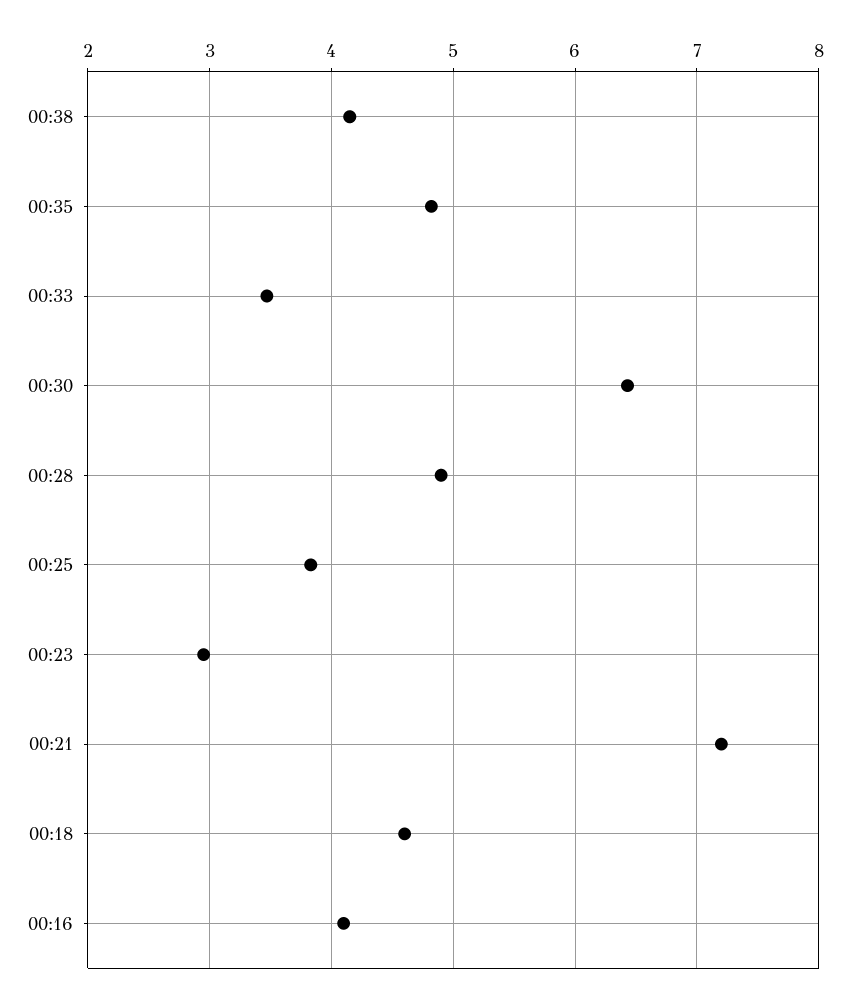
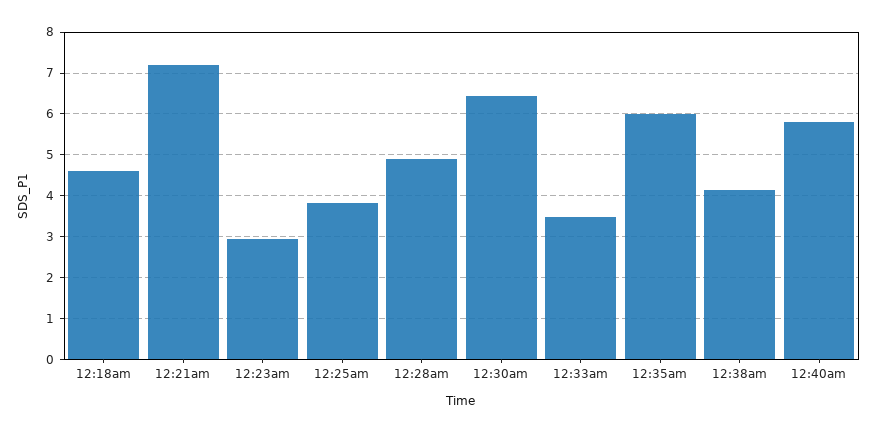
00:35: 4.8 -> 6
00:16: 4.1 -> none
12:40am: none -> 5.8

